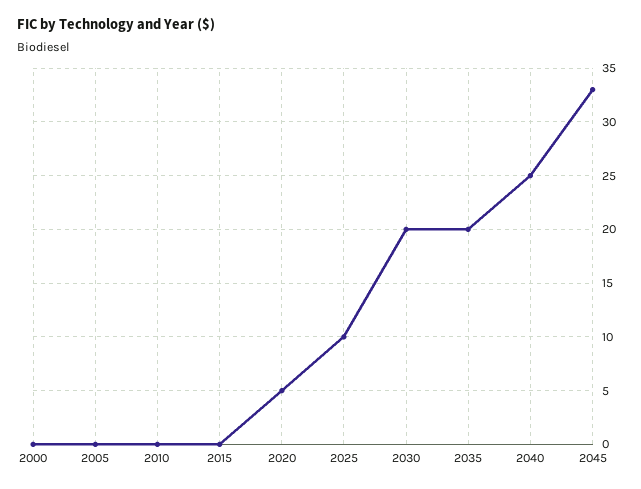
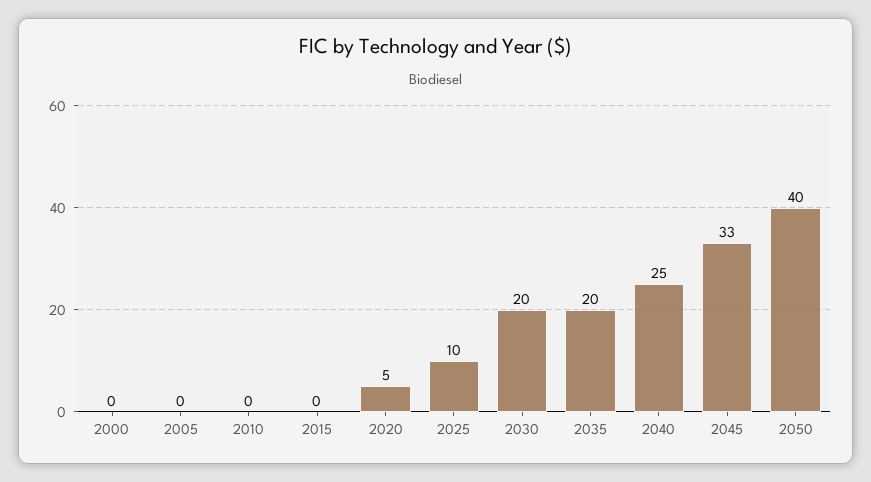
2050: none -> 40

